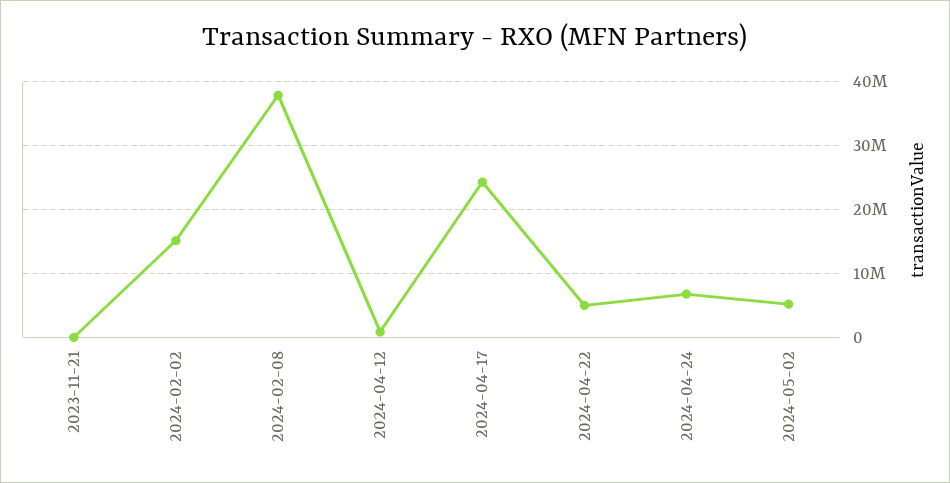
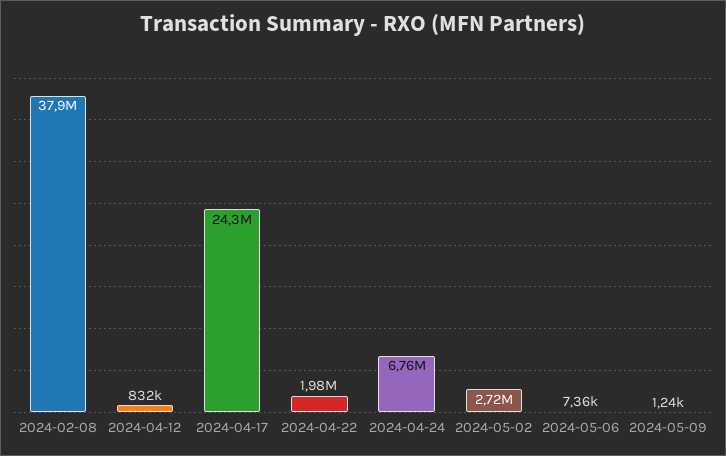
2023-11-21: 0 -> none
2024-02-02: 15000000 -> none
2024-04-22: 5000000 -> 1980000
2024-05-02: 5000000 -> 2720000
2024-05-06: none -> 7360
2024-05-09: none -> 1240

